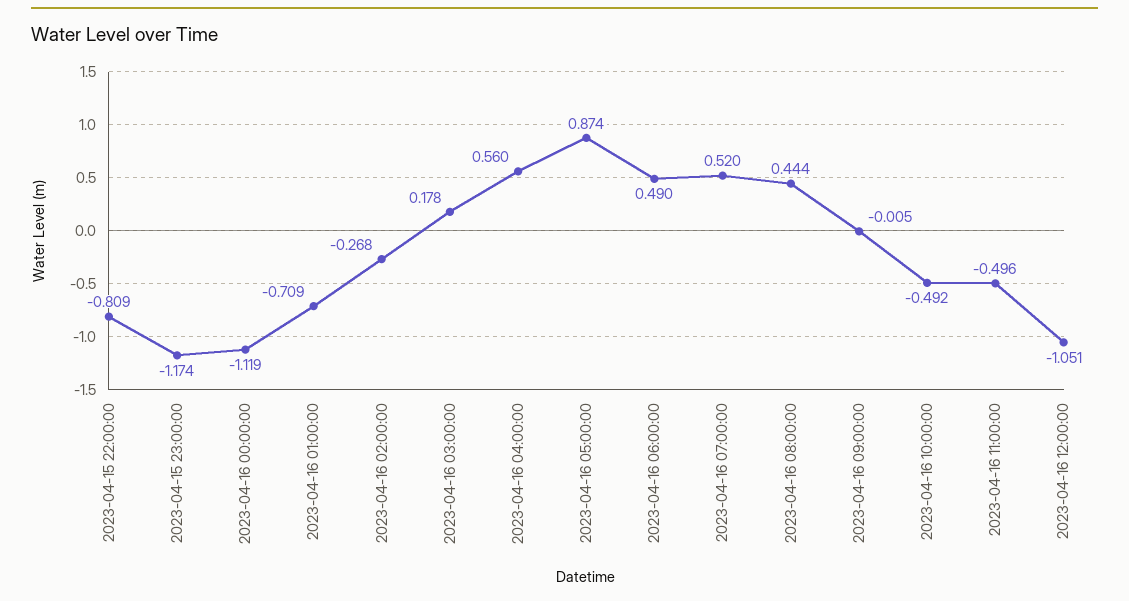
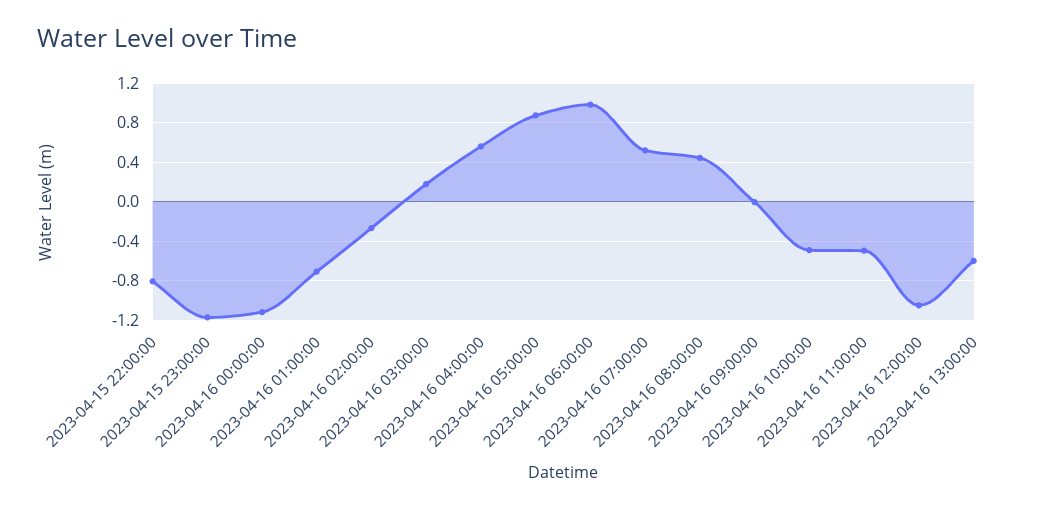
2023-04-16 06:00:00: 0.49 -> 1
2023-04-16 13:00:00: none -> -0.6

